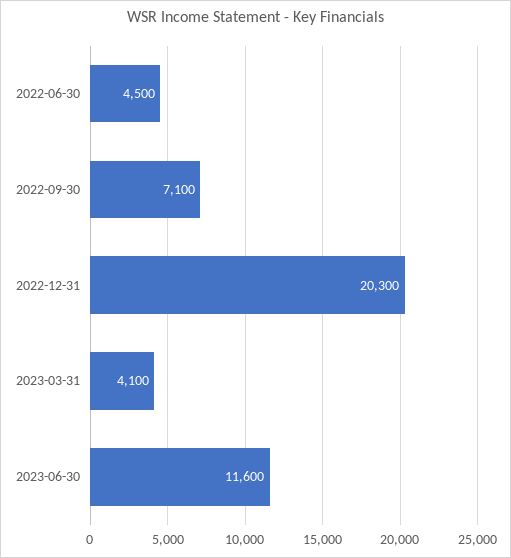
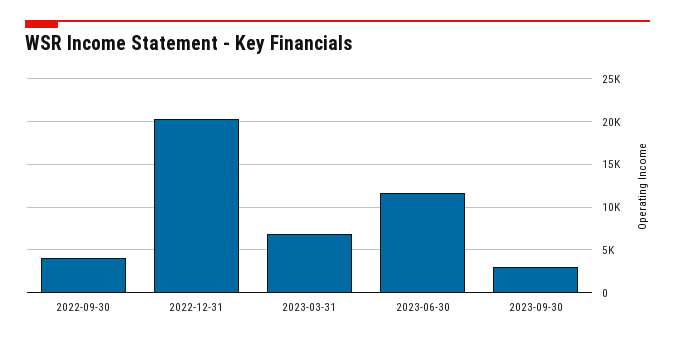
2022-06-30: 4500 -> none
2022-09-30: 7100 -> 4000
2023-03-31: 4100 -> 7000
2023-09-30: none -> 3000

